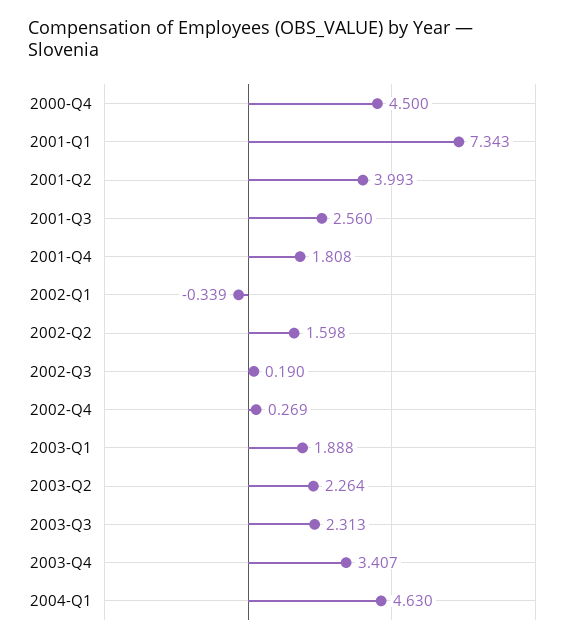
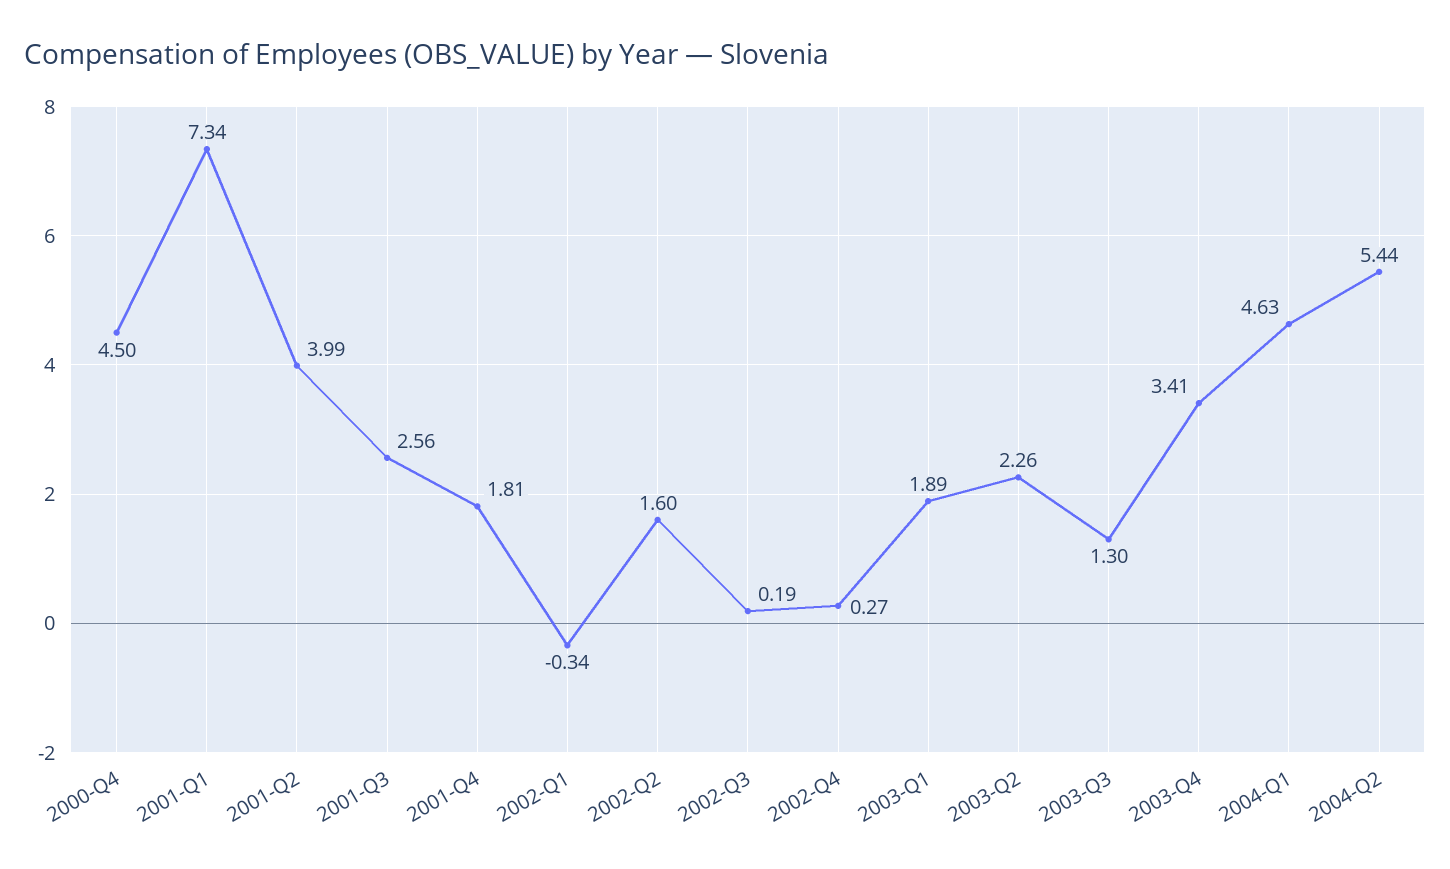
2003-Q3: 2.313 -> 1.3
2004-Q2: none -> 5.44

